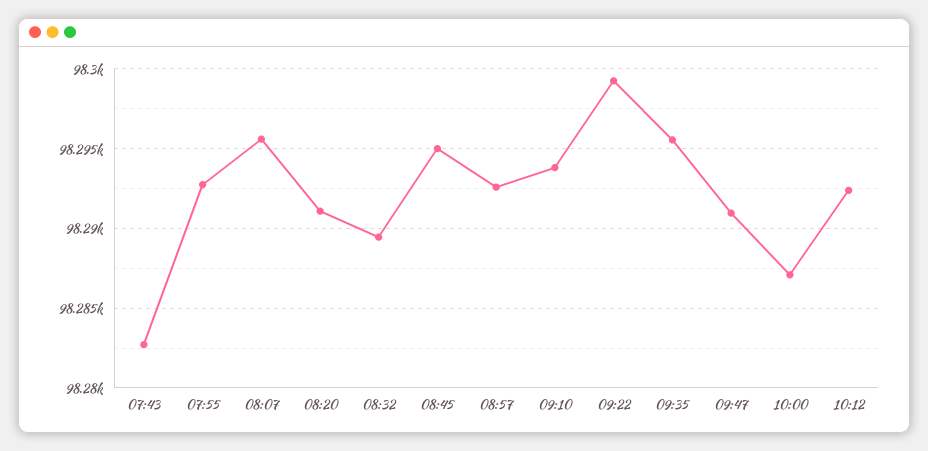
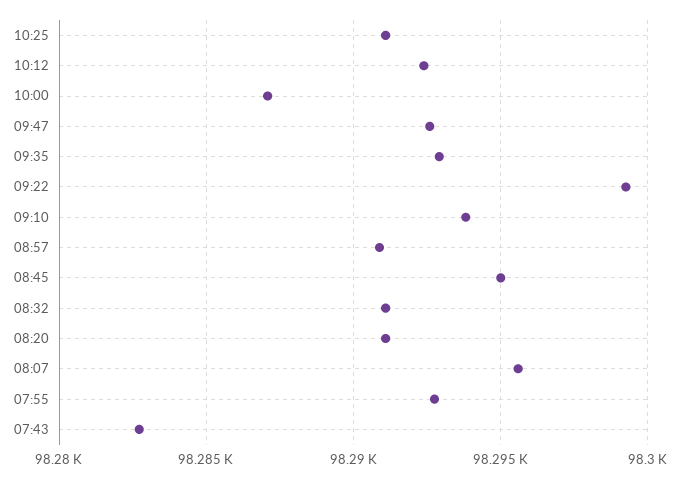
08:32: 98289.5 -> 98291
08:57: 98292.5 -> 98291
09:35: 98295.5 -> 98293
09:47: 98291 -> 98292.5
10:25: none -> 98291

